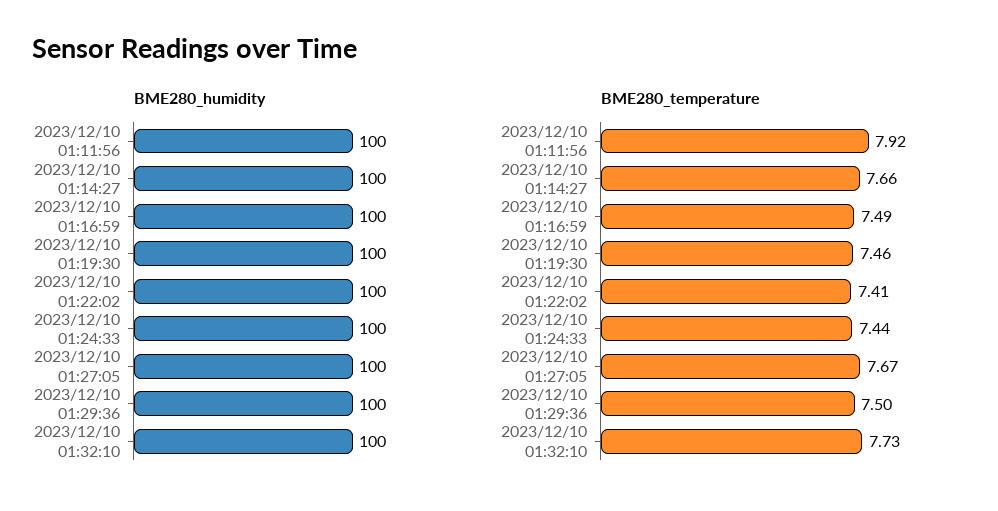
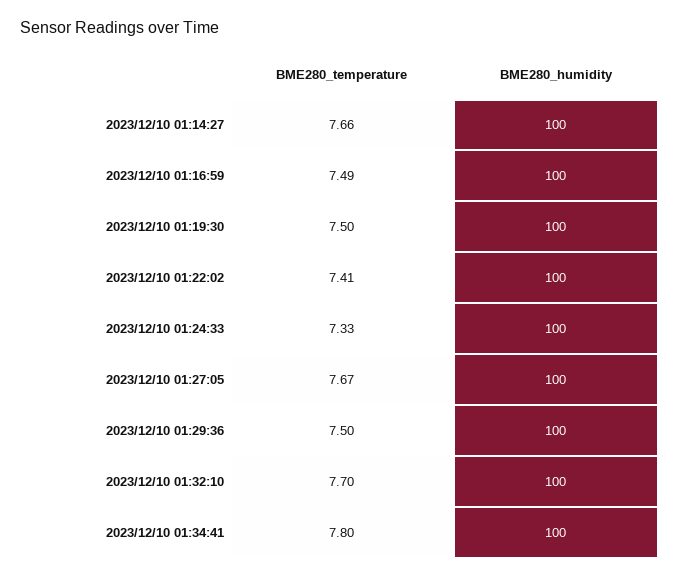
BME280_humidity, 2023/12/10 01:11:56: 100 -> none
BME280_temperature, 2023/12/10 01:11:56: 7.92 -> none
BME280_temperature, 2023/12/10 01:19:30: 7.46 -> 7.5
BME280_temperature, 2023/12/10 01:24:33: 7.44 -> 7.33
BME280_temperature, 2023/12/10 01:32:10: 7.73 -> 7.7
BME280_temperature, 2023/12/10 01:34:41: none -> 7.8
BME280_humidity, 2023/12/10 01:34:41: none -> 100

